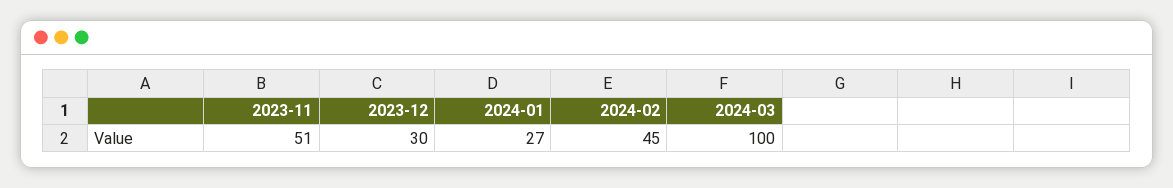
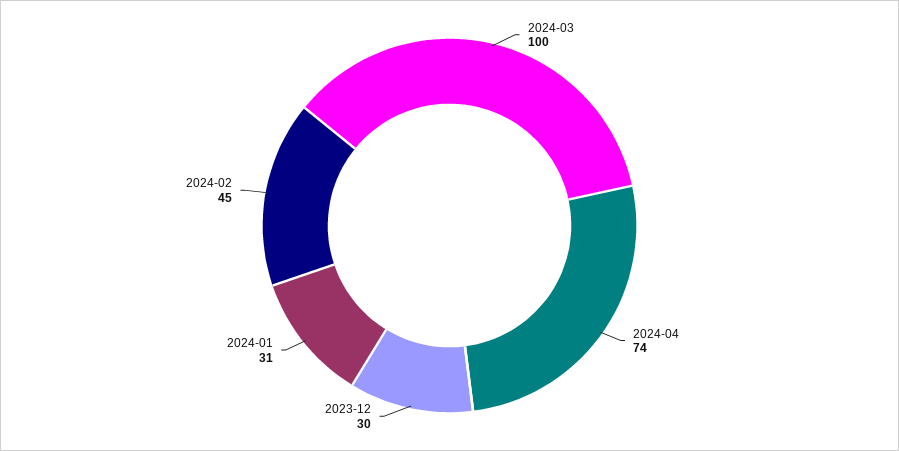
2023-11: 51 -> none
2024-01: 27 -> 31
2024-04: none -> 74

